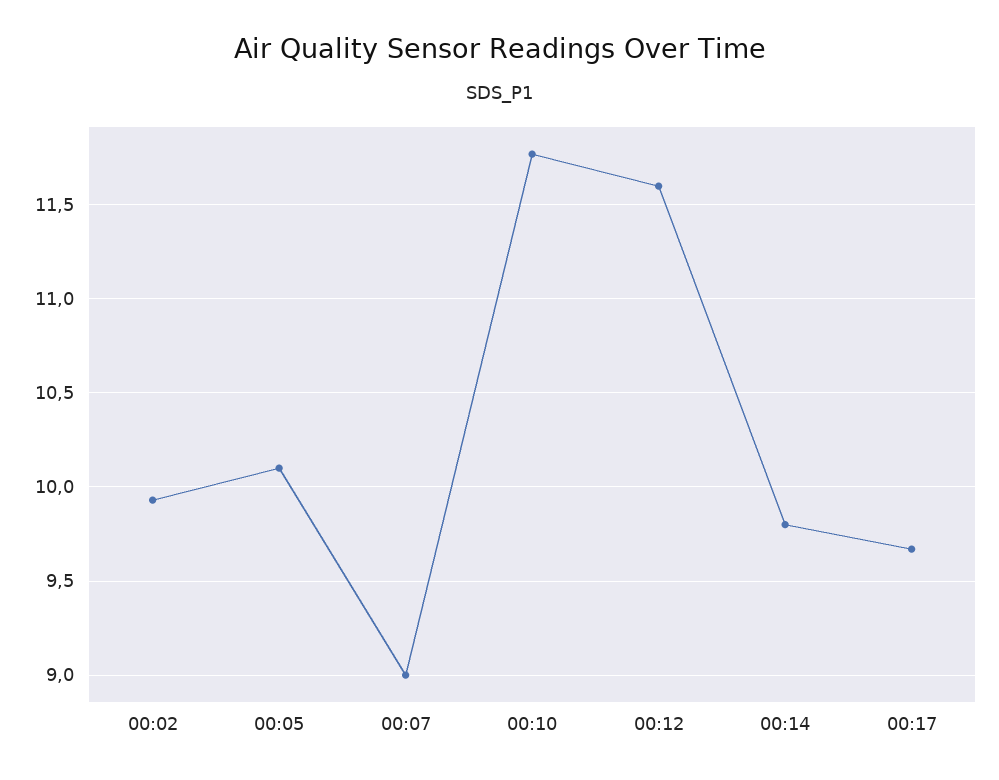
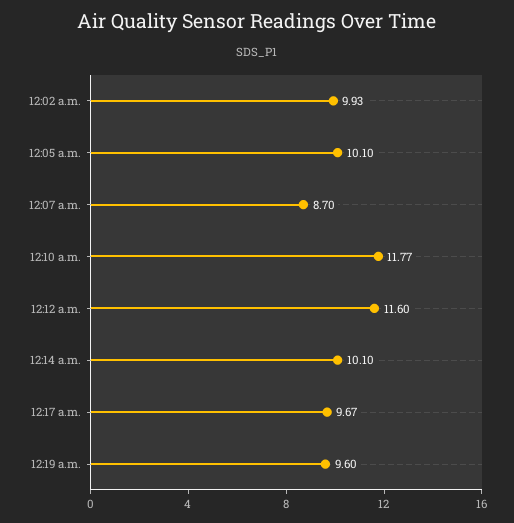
00:07: 9 -> 8.7
00:14: 9.8 -> 10.1
12:19 a.m.: none -> 9.6

